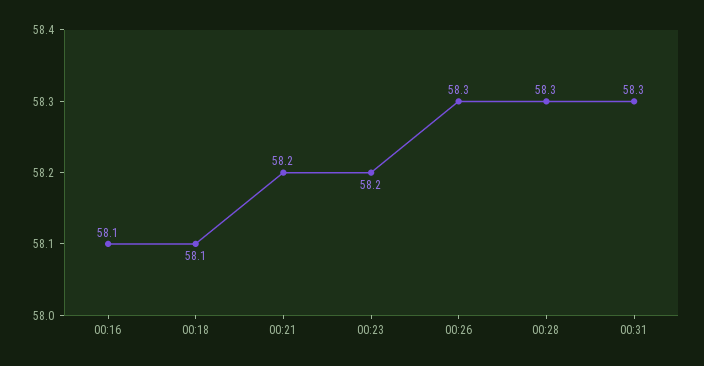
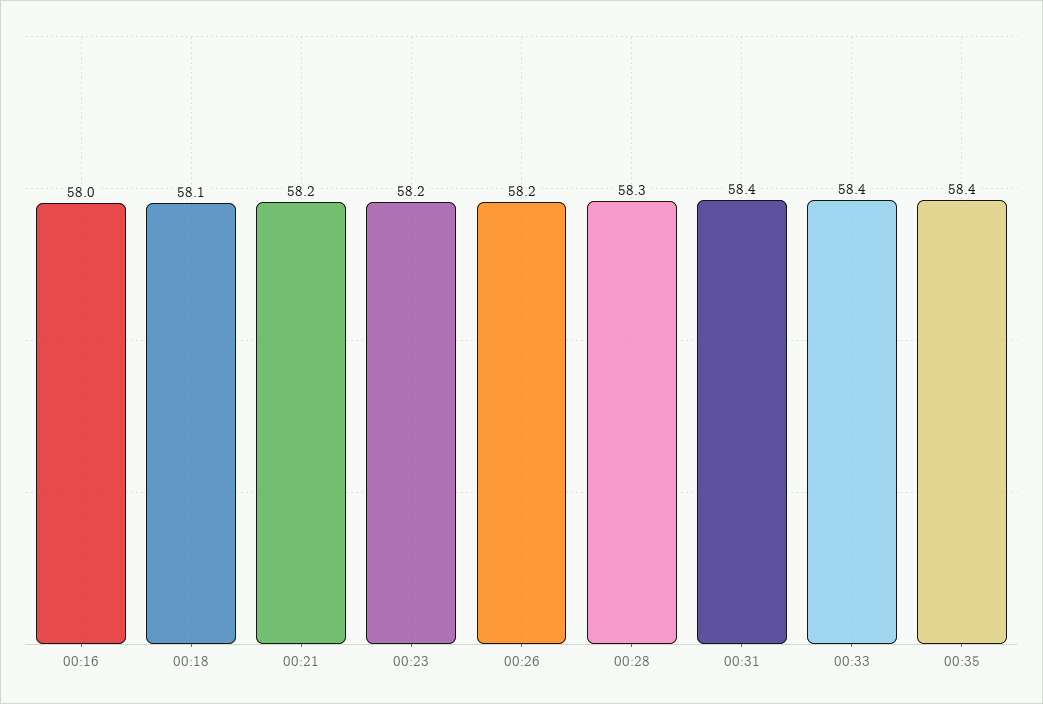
00:16: 58.1 -> 58
00:26: 58.3 -> 58.2
00:31: 58.3 -> 58.4
00:33: none -> 58.4
00:35: none -> 58.4

